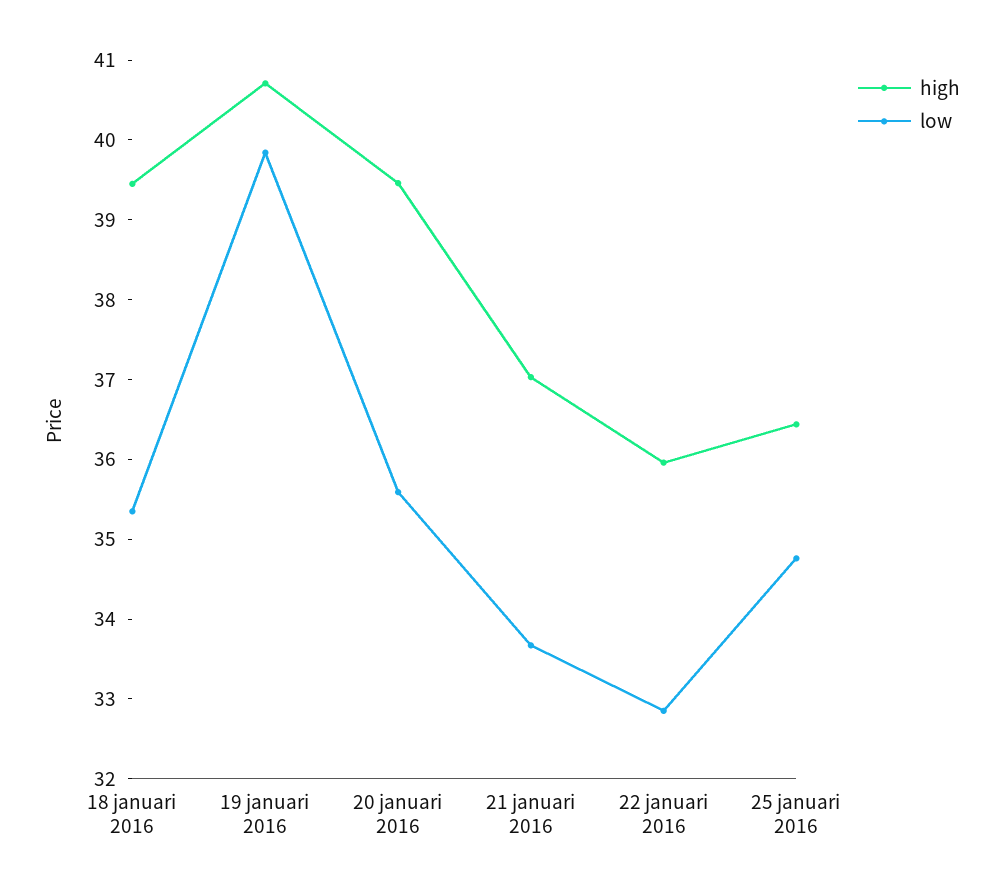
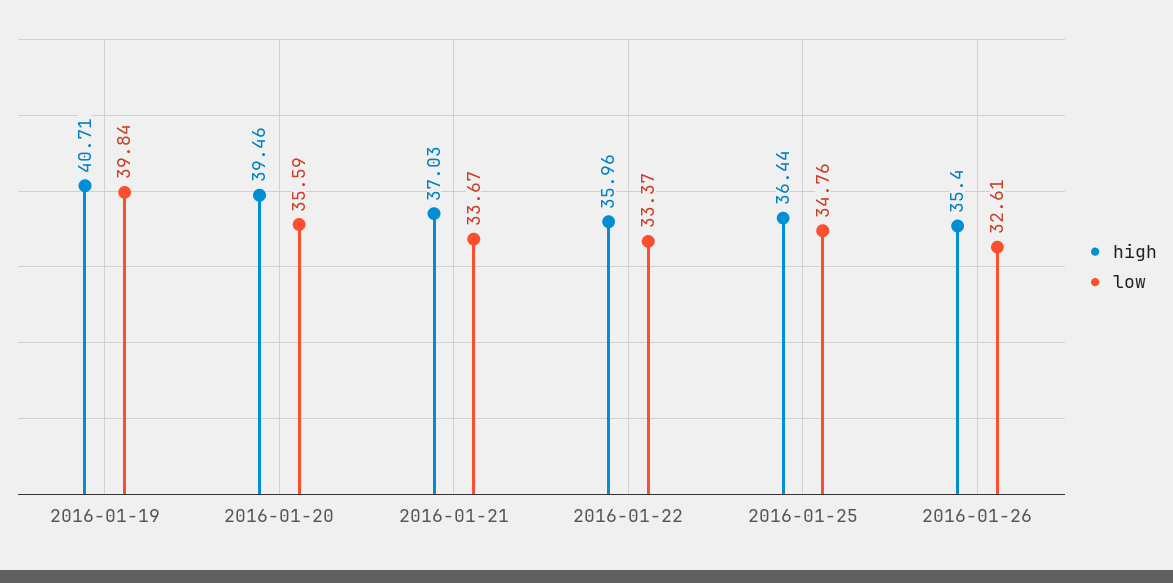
high, 18 januari 2016: 39.4 -> none
low, 18 januari 2016: 35.4 -> none
low, 22 januari 2016: 32.8 -> 33.37
high, 2016-01-26: none -> 35.4
low, 2016-01-26: none -> 32.61

